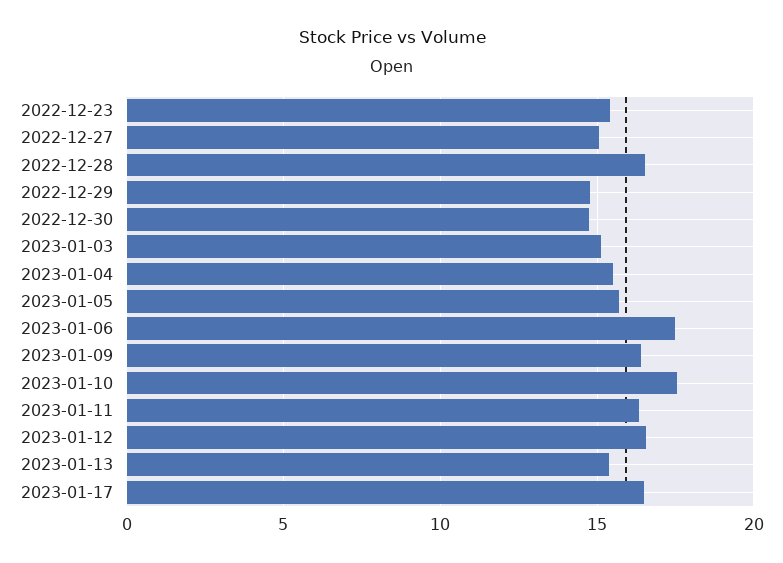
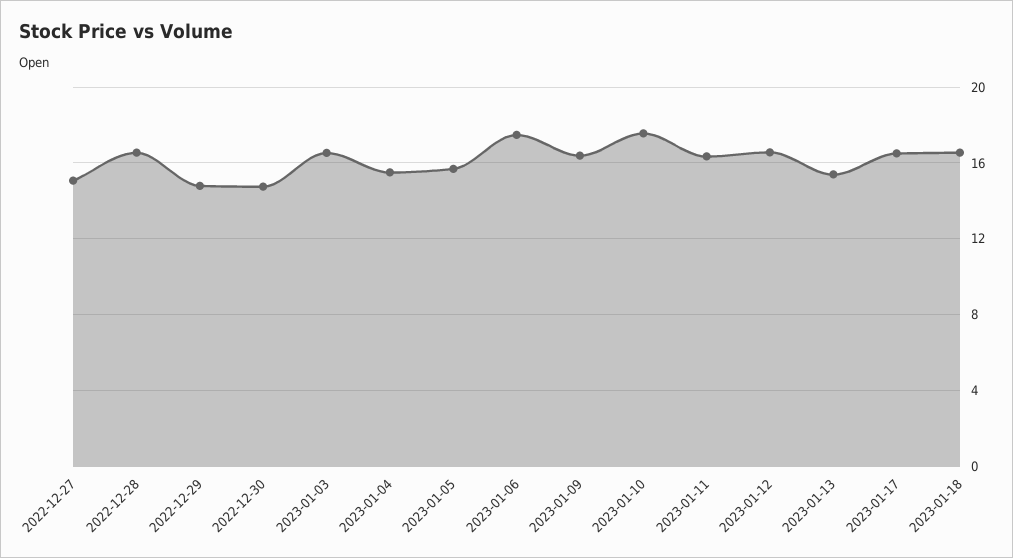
2022-12-23: 15.5 -> none
2023-01-03: 15 -> 16.5
2023-01-18: none -> 16.5

